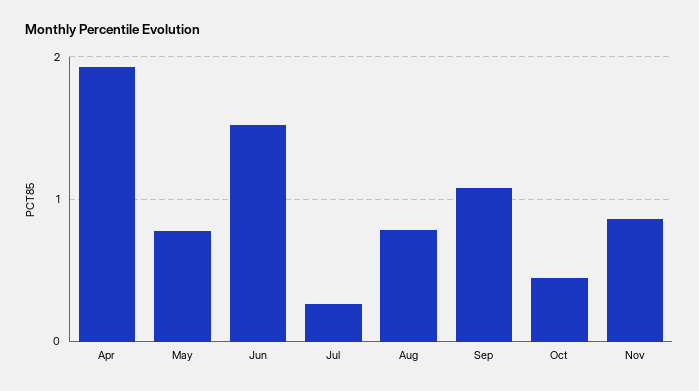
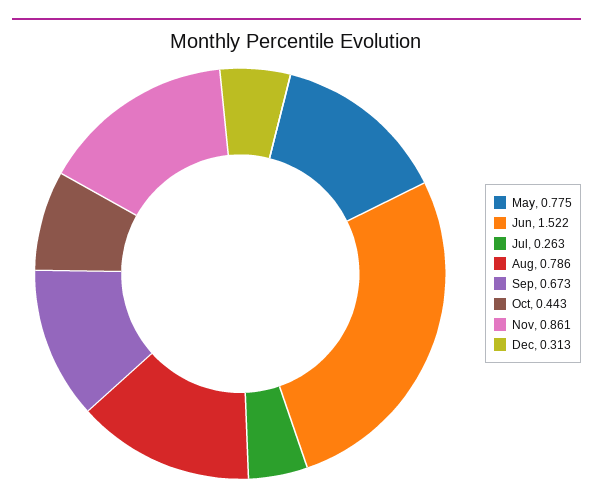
Apr: 1.9 -> none
Sep: 1.1 -> 0.673
Dec: none -> 0.313

